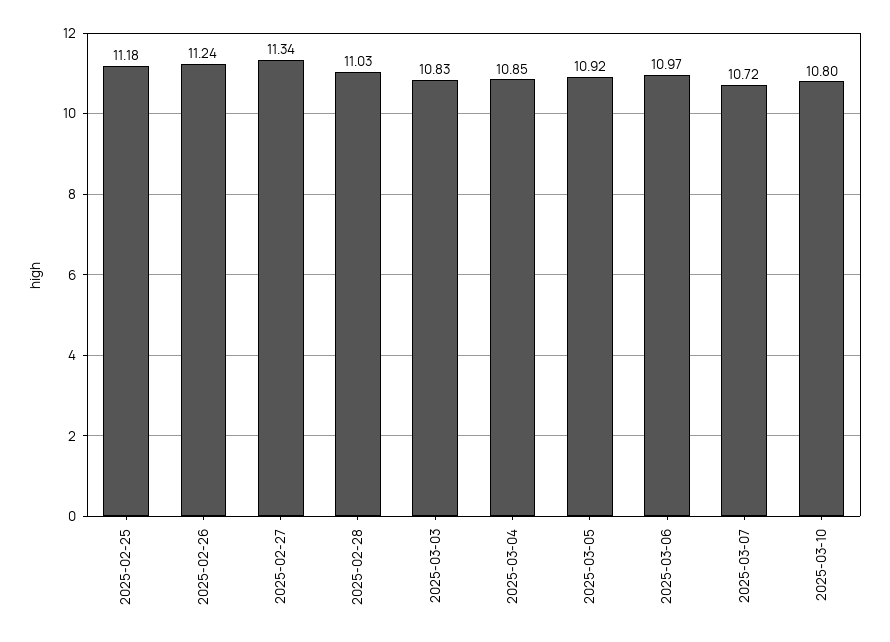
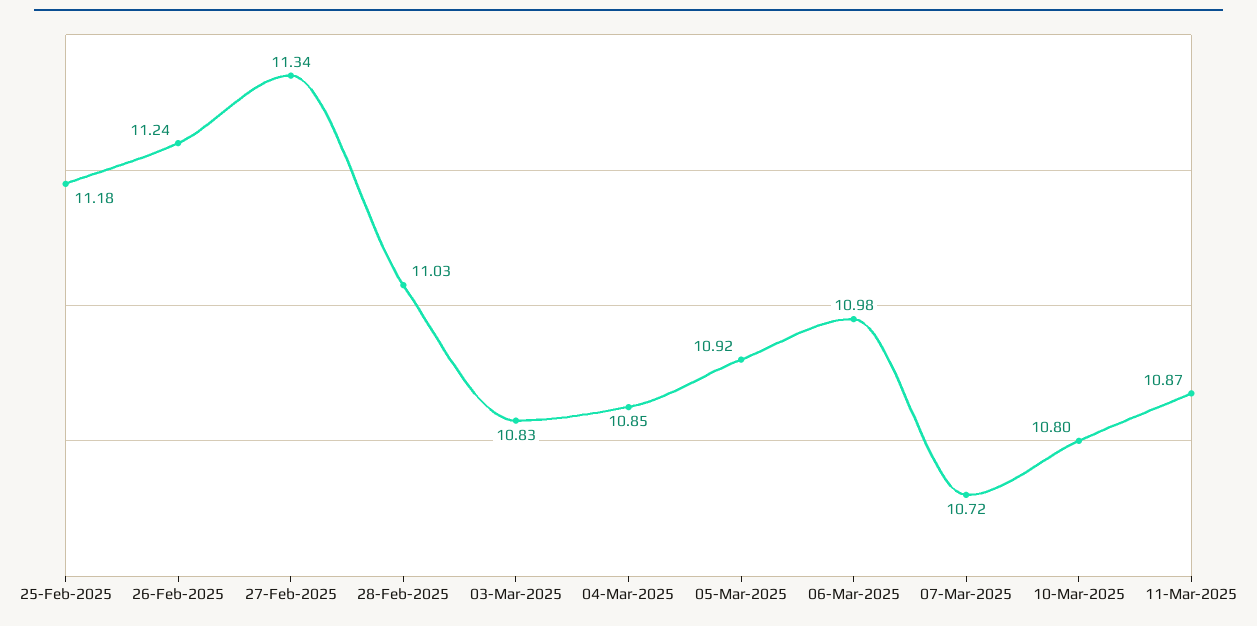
2025-03-06: 10.97 -> 10.98
11-Mar-2025: none -> 10.87

